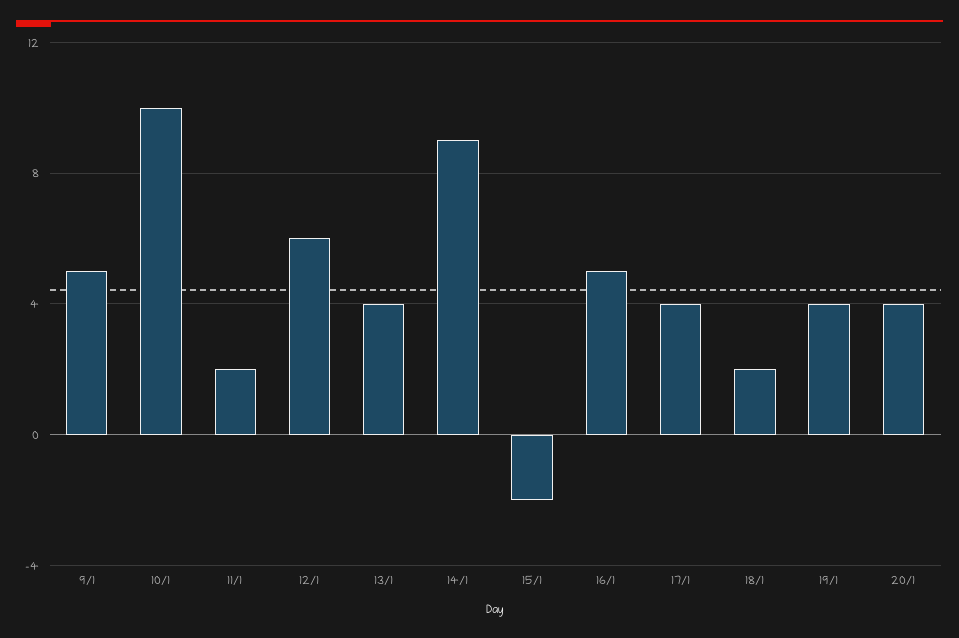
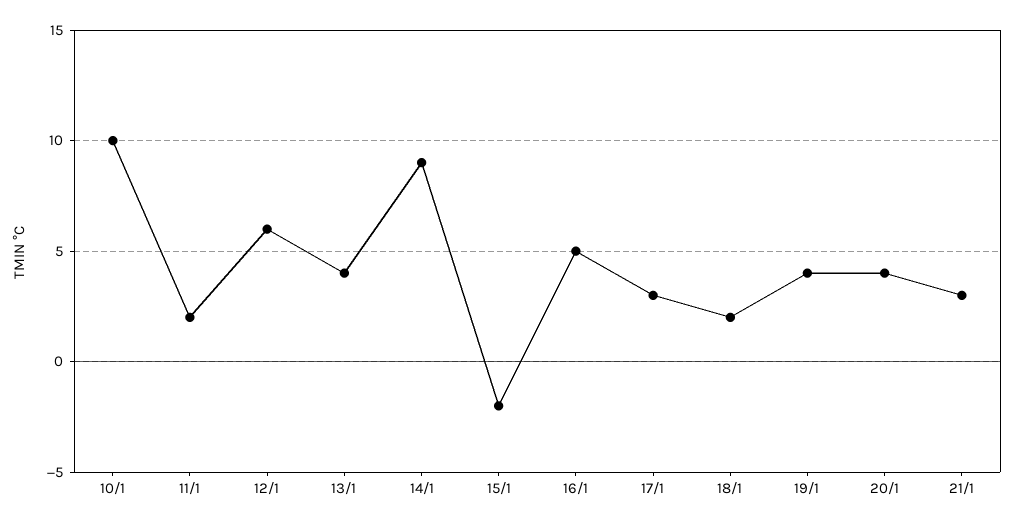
9/1: 5 -> none
17/1: 4 -> 3
21/1: none -> 3

